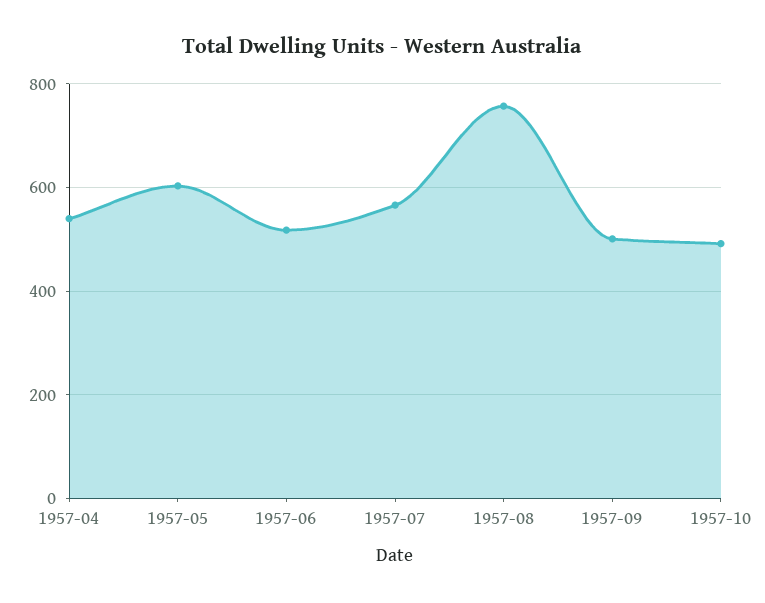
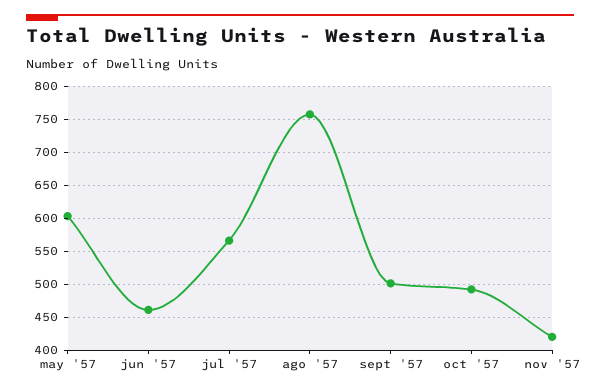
1957-04: 540 -> none
1957-06: 520 -> 460
nov '57: none -> 420

